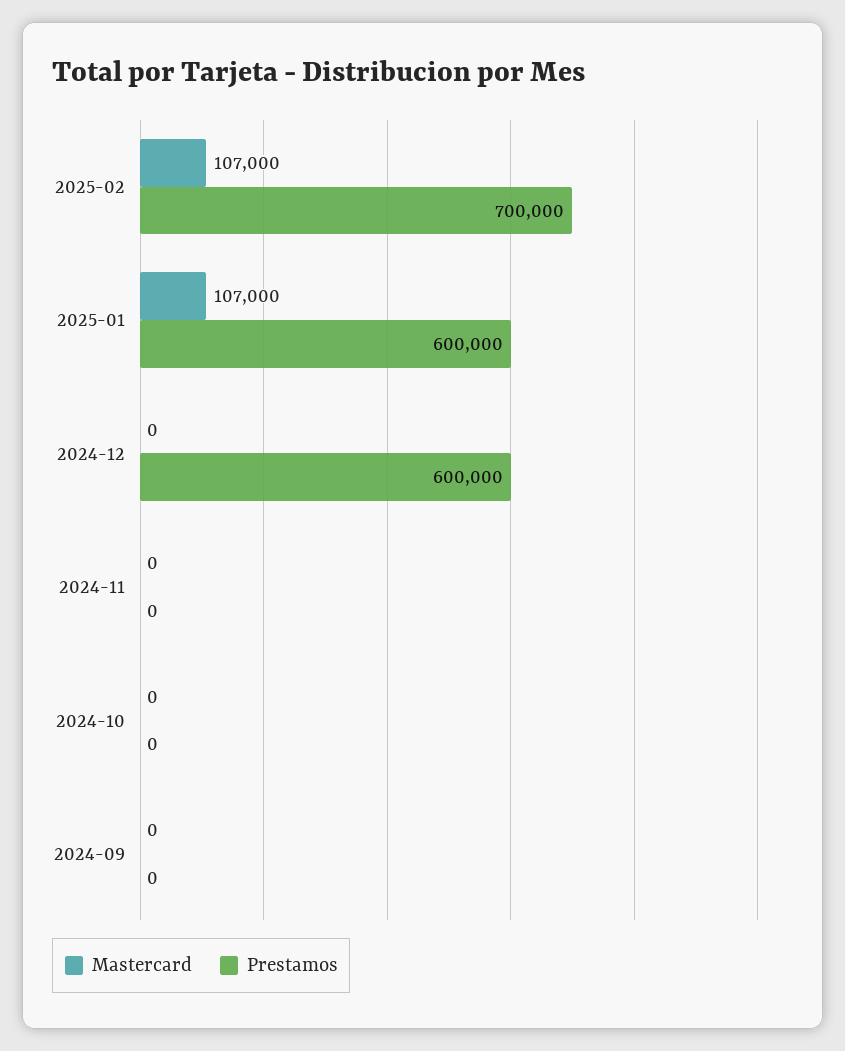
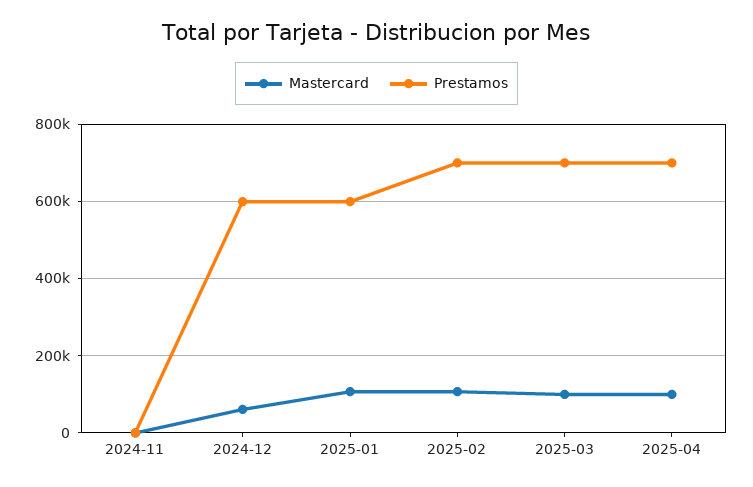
Mastercard, 2024-12: 0 -> 60000
Mastercard, 2024-10: 0 -> none
Prestamos, 2024-10: 0 -> none
Mastercard, 2024-09: 0 -> none
Prestamos, 2024-09: 0 -> none
Mastercard, 2025-03: none -> 100000
Prestamos, 2025-03: none -> 700000
Mastercard, 2025-04: none -> 100000
Prestamos, 2025-04: none -> 700000

